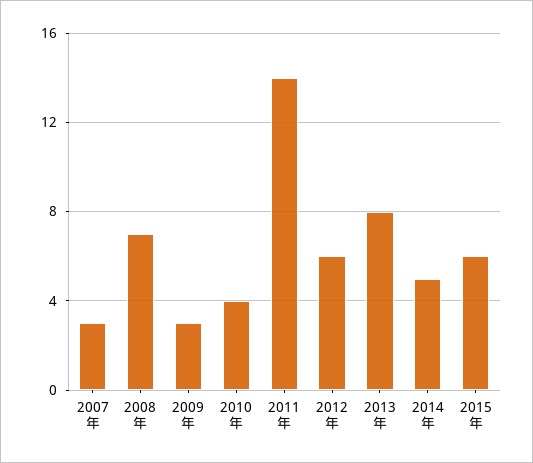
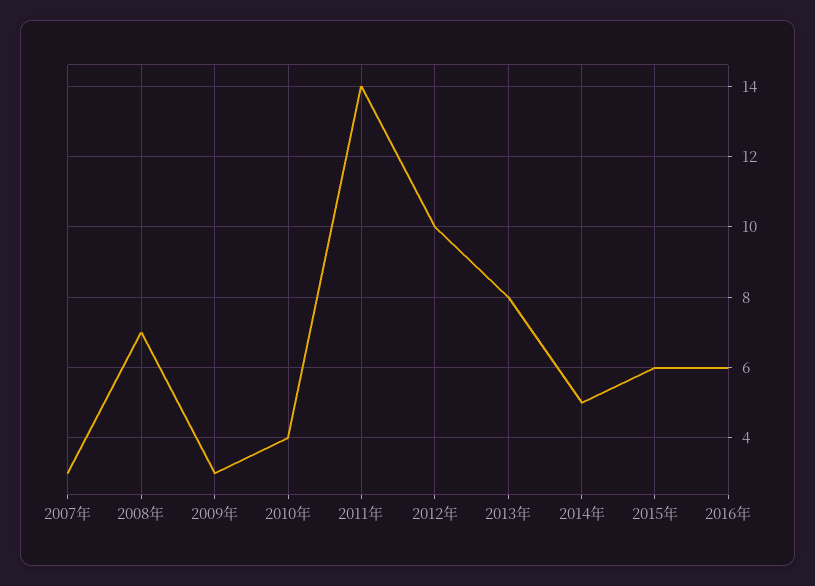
2012年: 6 -> 10
2016年: none -> 6

